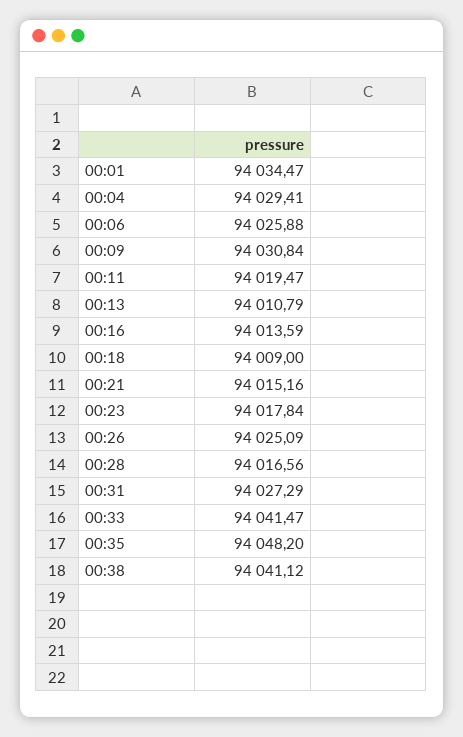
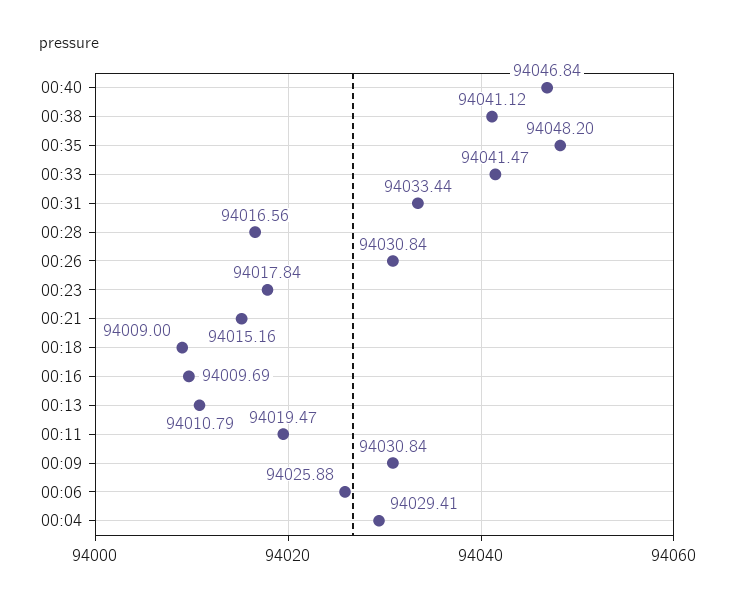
00:01: 94034.47 -> none
00:16: 94013.59 -> 94009.69
00:26: 94025.09 -> 94030.84
00:31: 94027.29 -> 94033.44
00:40: none -> 94046.84

